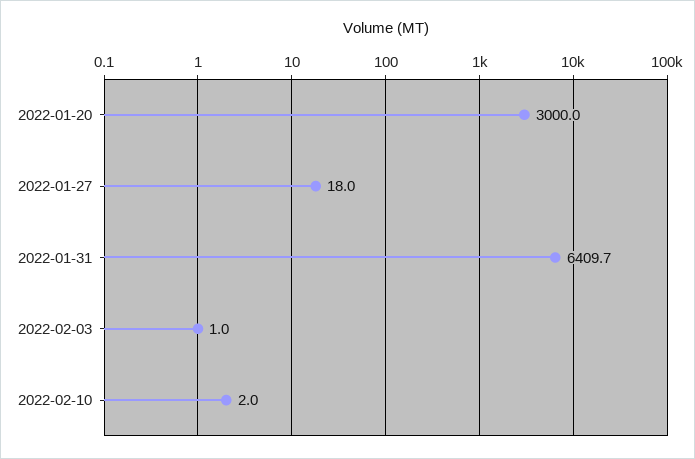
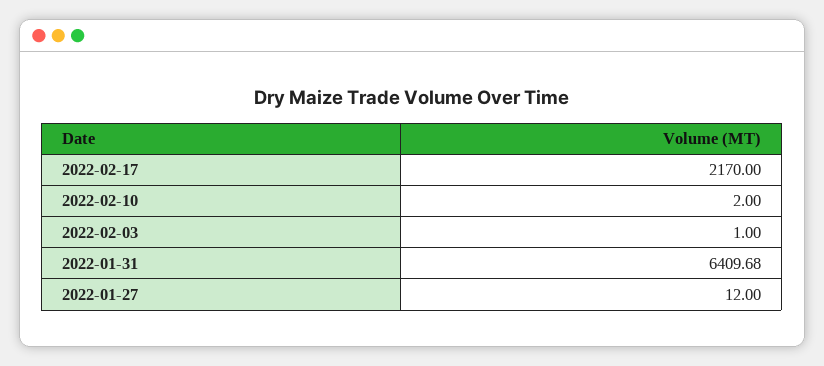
2022-01-20: 3000 -> none
2022-01-27: 18 -> 12
2022-02-17: none -> 2170

